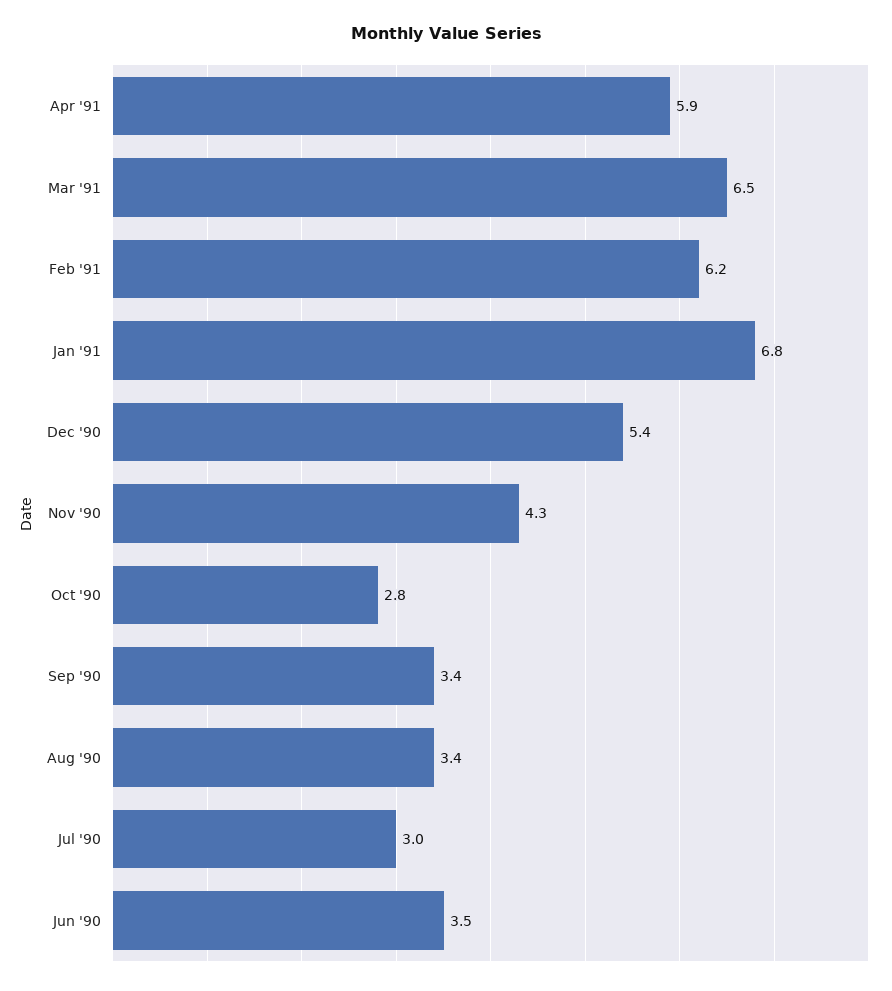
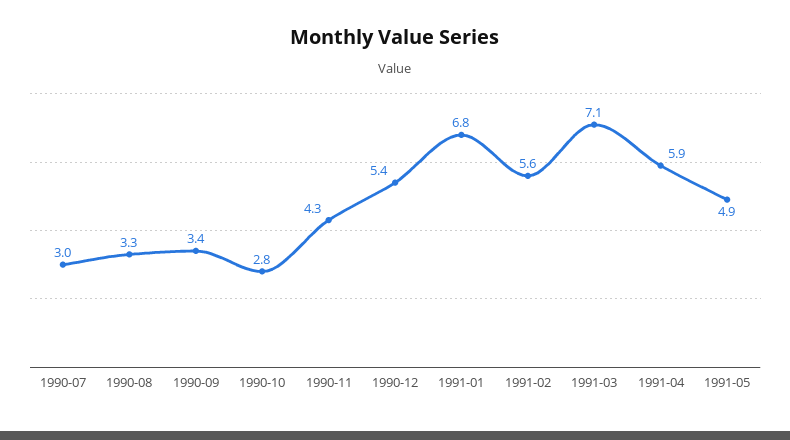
Mar '91: 6.5 -> 7.1
Feb '91: 6.2 -> 5.6
Aug '90: 3.4 -> 3.3
Jun '90: 3.5 -> none
1991-05: none -> 4.9

